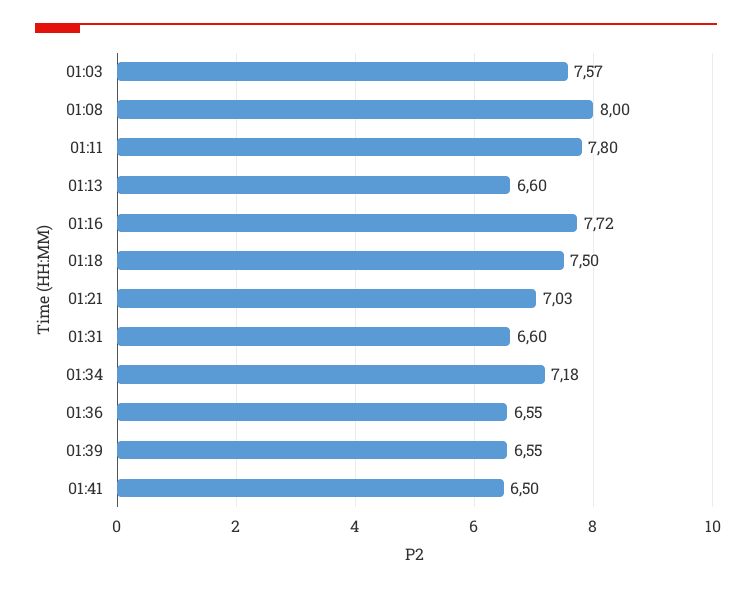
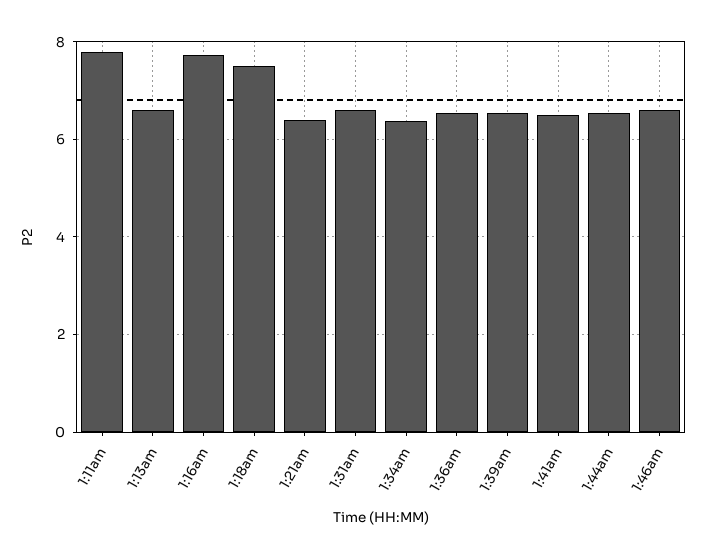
01:03: 7.57 -> none
01:08: 8 -> none
01:21: 7.03 -> 6.4
01:34: 7.18 -> 6.4
1:44am: none -> 6.6
1:46am: none -> 6.6

